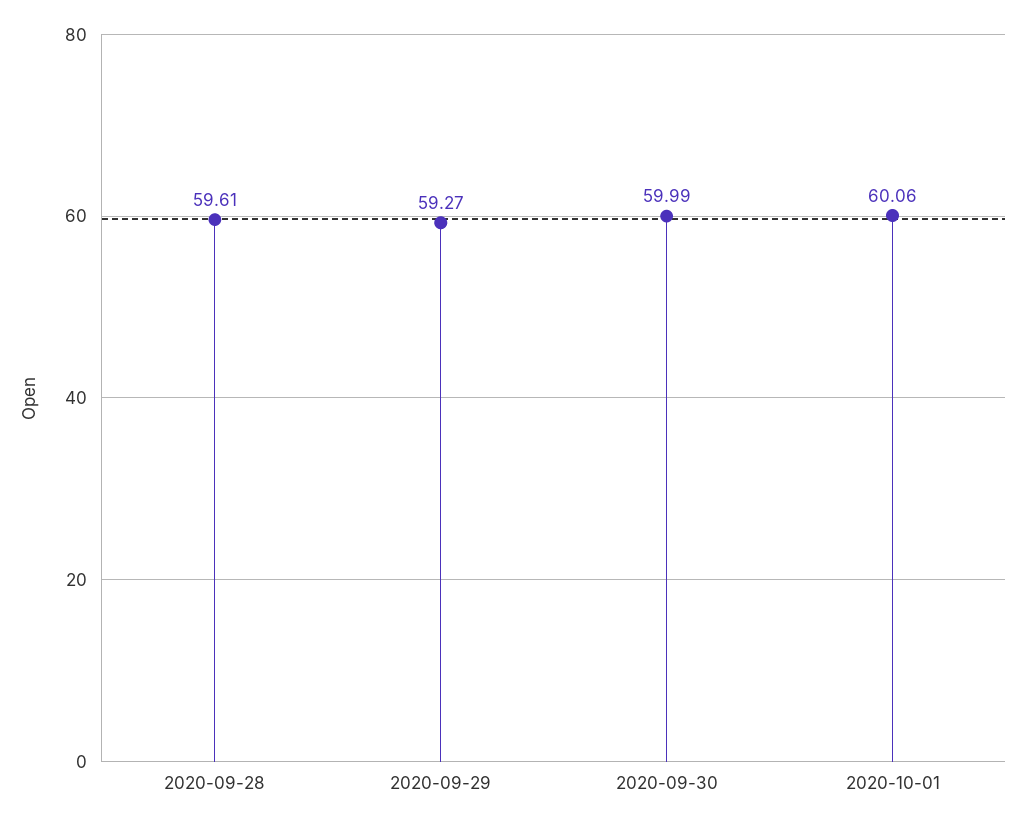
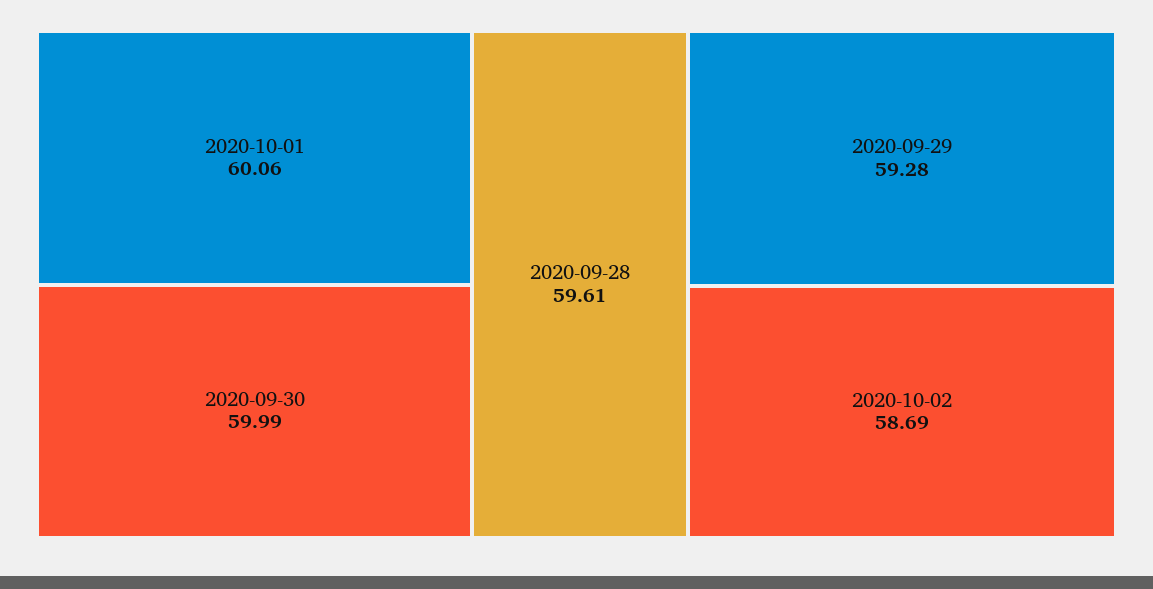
2020-09-29: 59.27 -> 59.28
2020-10-02: none -> 58.69

